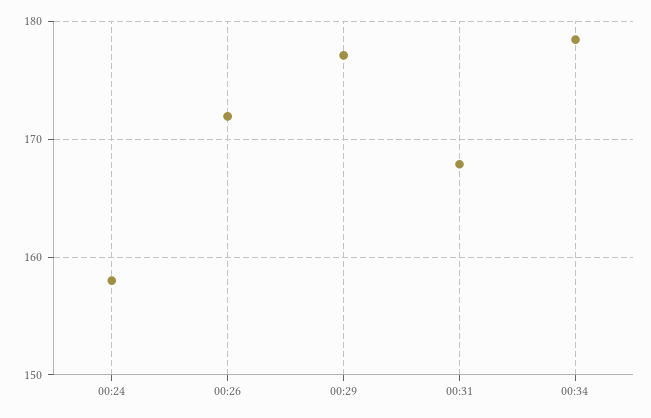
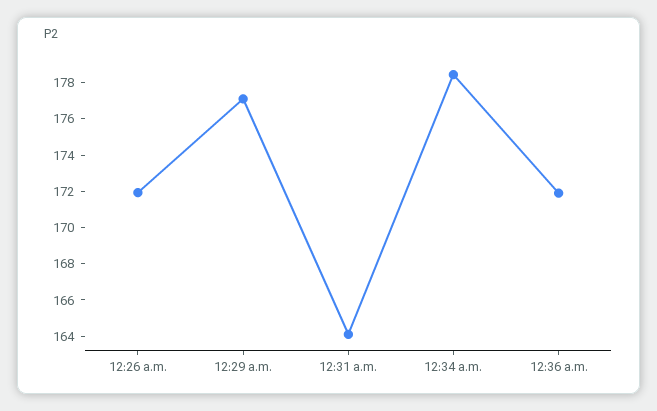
00:24: 158 -> none
00:31: 168 -> 164
12:36 a.m.: none -> 172

